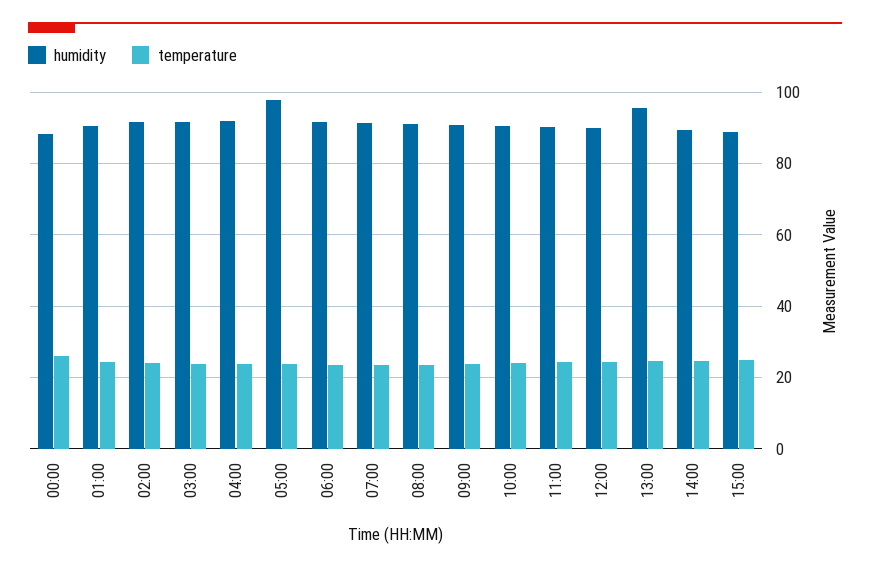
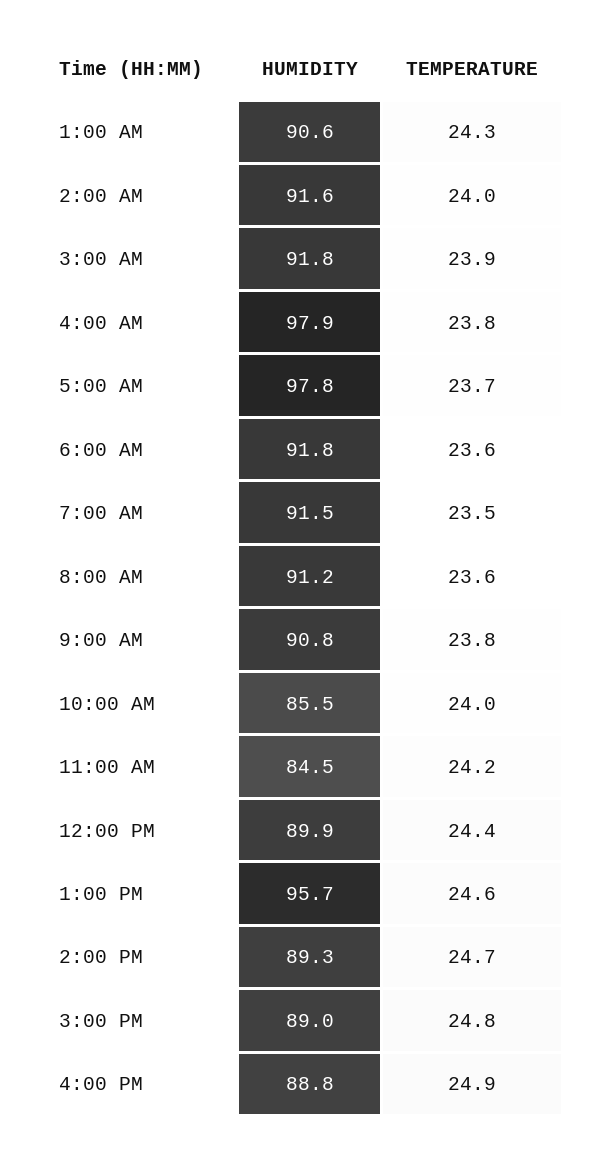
humidity, 00:00: 88 -> none
temperature, 00:00: 26 -> none
humidity, 04:00: 92 -> 97.9
humidity, 10:00: 90 -> 85.5
humidity, 11:00: 90 -> 84.5
humidity, 4:00 PM: none -> 88.8
temperature, 4:00 PM: none -> 24.9

